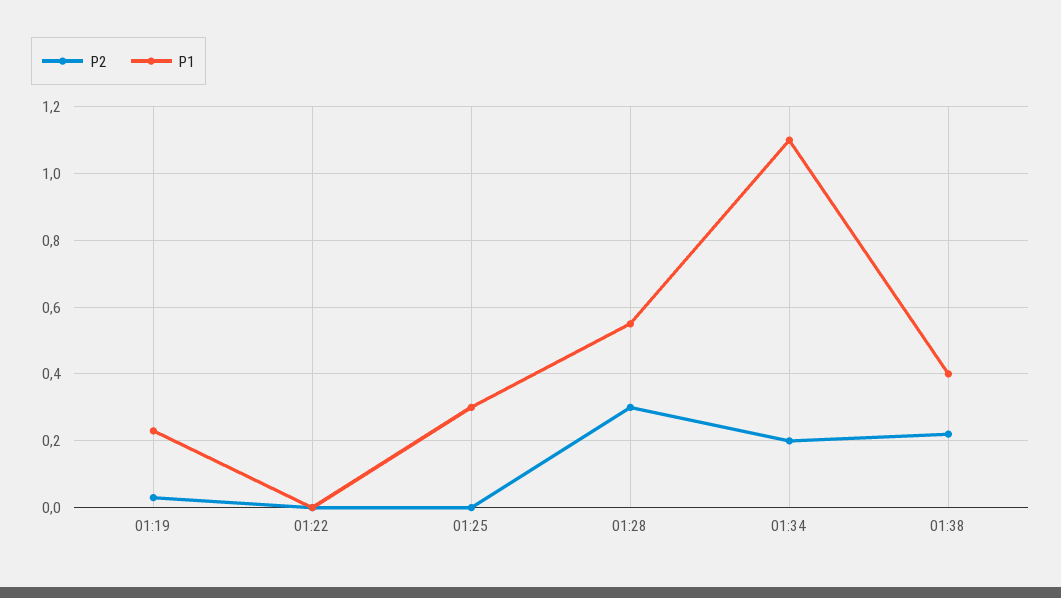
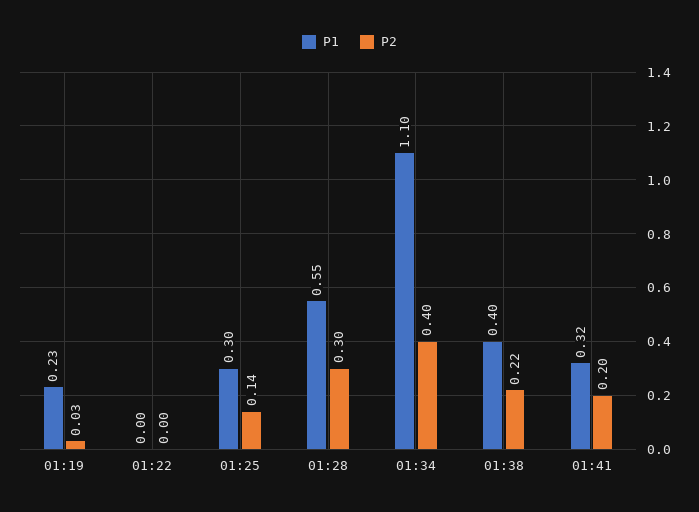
P2, 01:25: 0 -> 0.14
P2, 01:34: 0.2 -> 0.4
P1, 01:41: none -> 0.32
P2, 01:41: none -> 0.2

